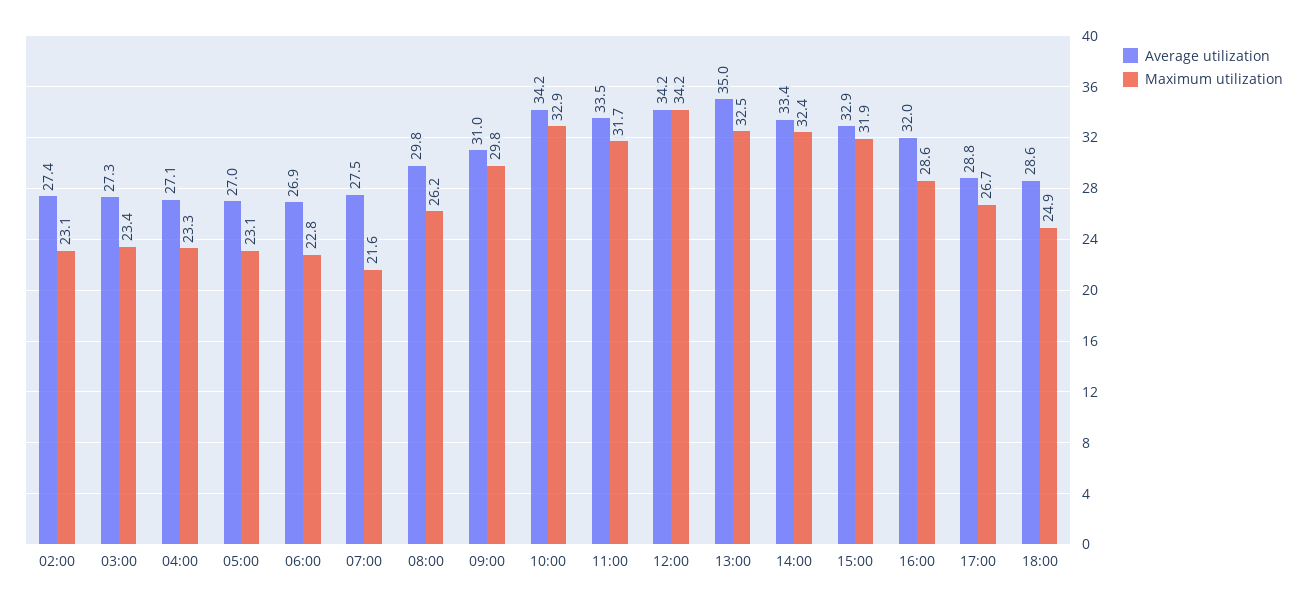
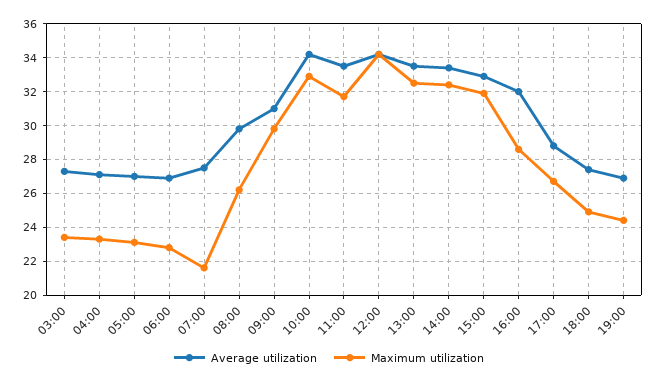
Average utilization, 02:00: 27.4 -> none
Maximum utilization, 02:00: 23.1 -> none
Average utilization, 13:00: 35 -> 33.5
Average utilization, 18:00: 28.6 -> 27.5
Average utilization, 19:00: none -> 27
Maximum utilization, 19:00: none -> 24.5

